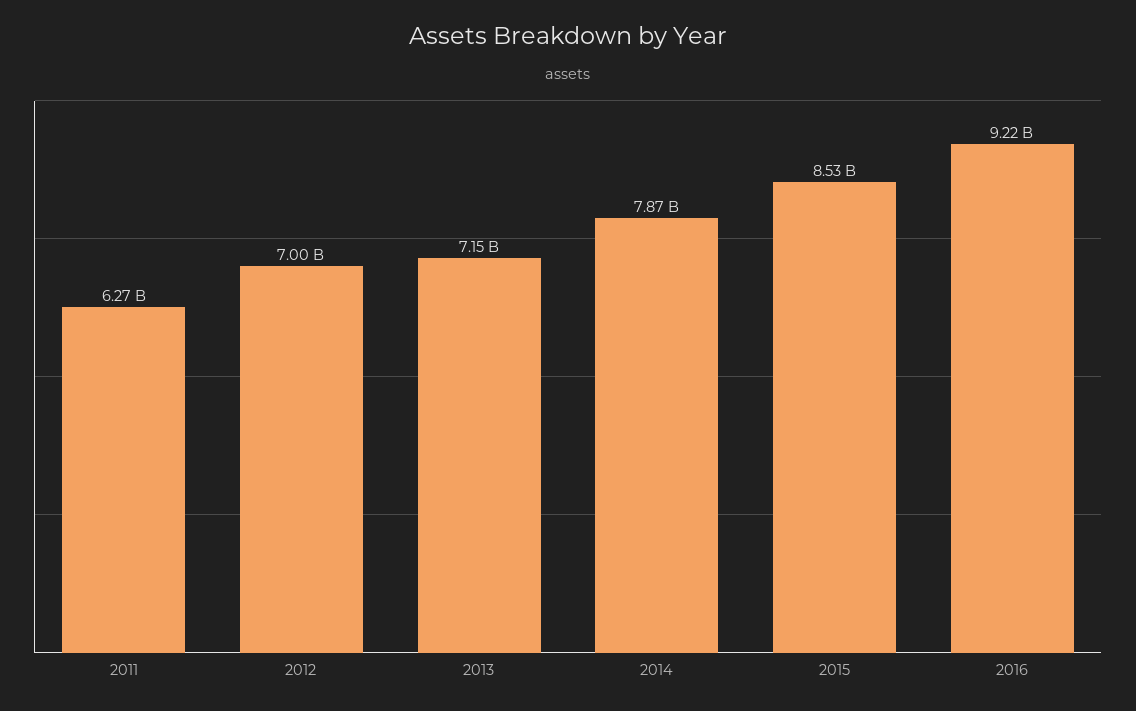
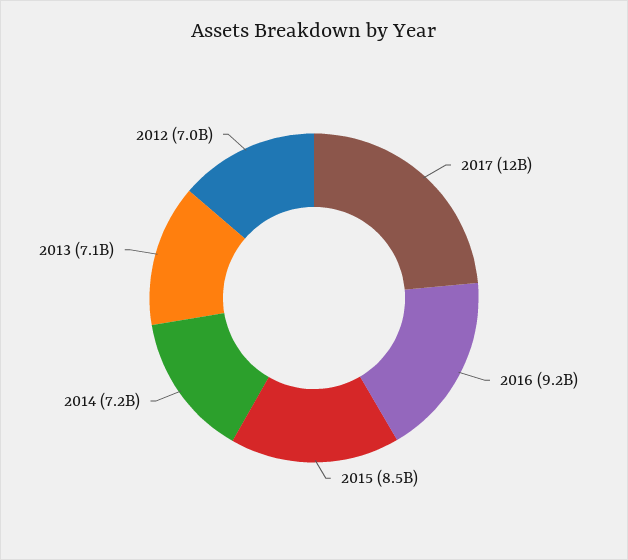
2011: 6270000000 -> none
2014: 7870000000 -> 7200000000
2017: none -> 12000000000

